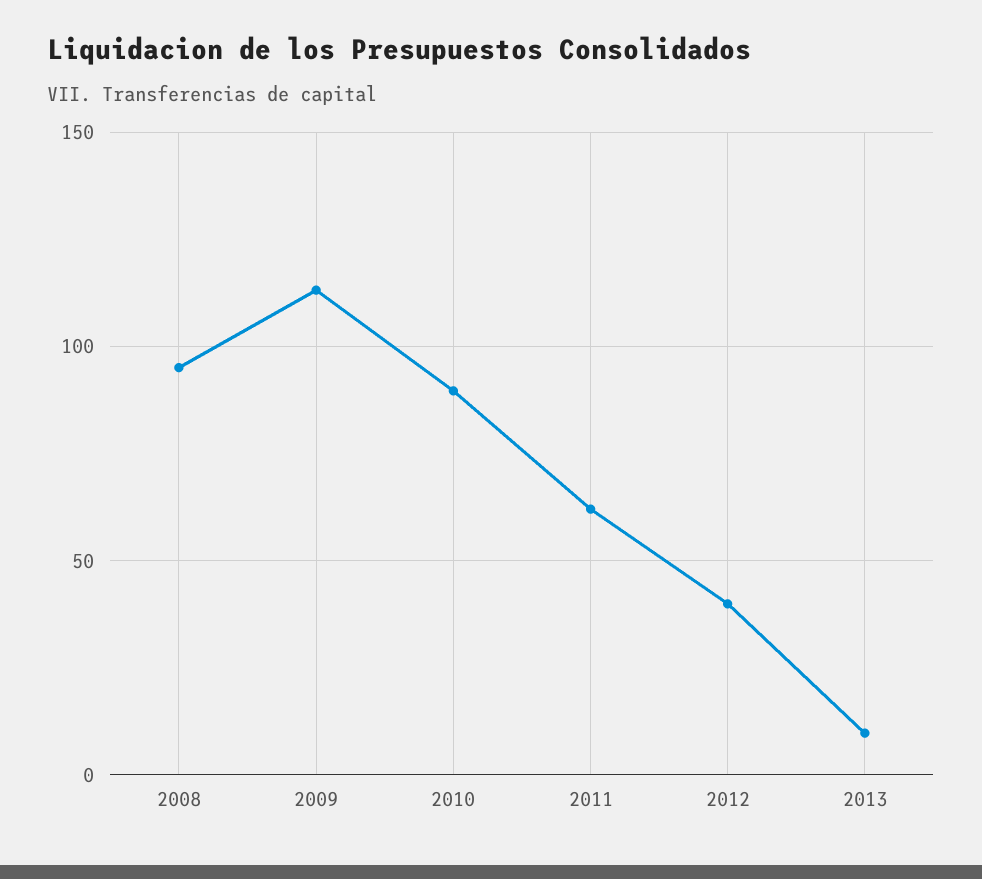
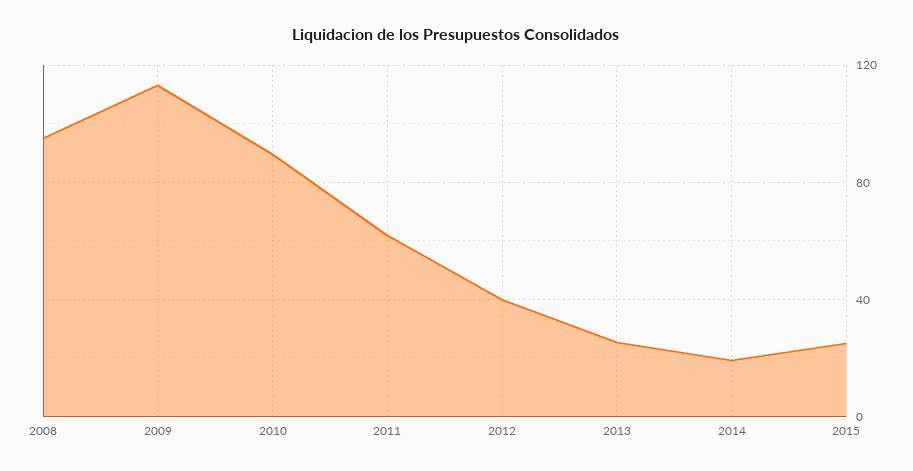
2013: 10 -> 25
2014: none -> 20
2015: none -> 25

